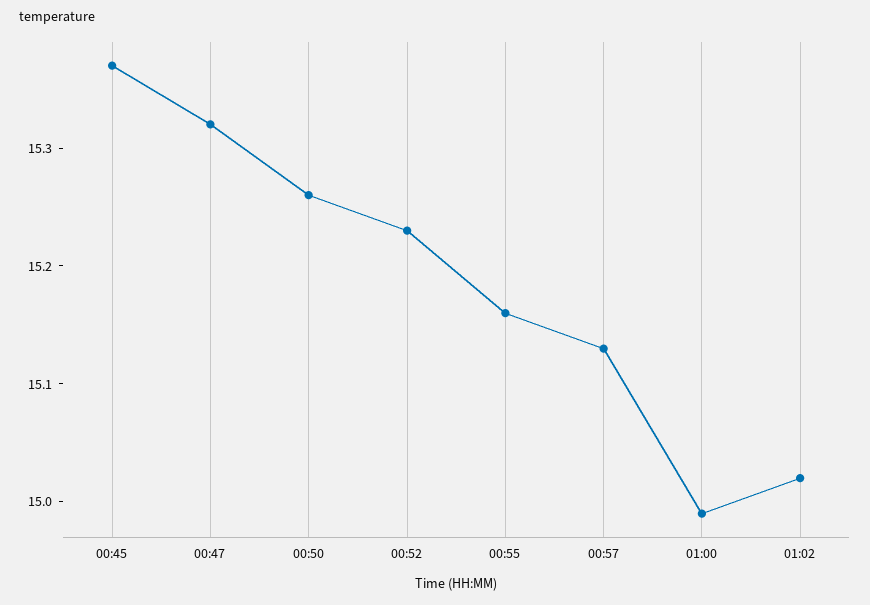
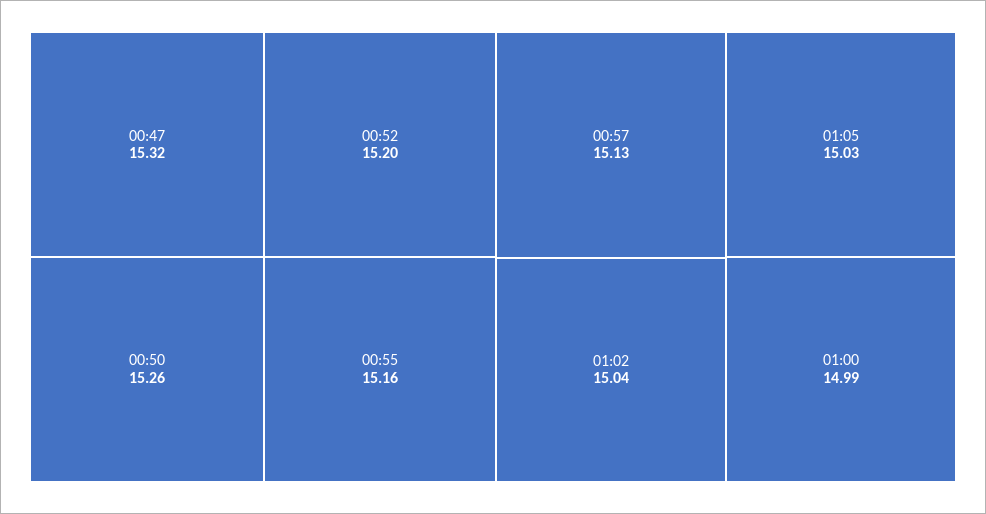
00:45: 15.37 -> none
00:52: 15.23 -> 15.2
01:02: 15.02 -> 15.04
01:05: none -> 15.03

